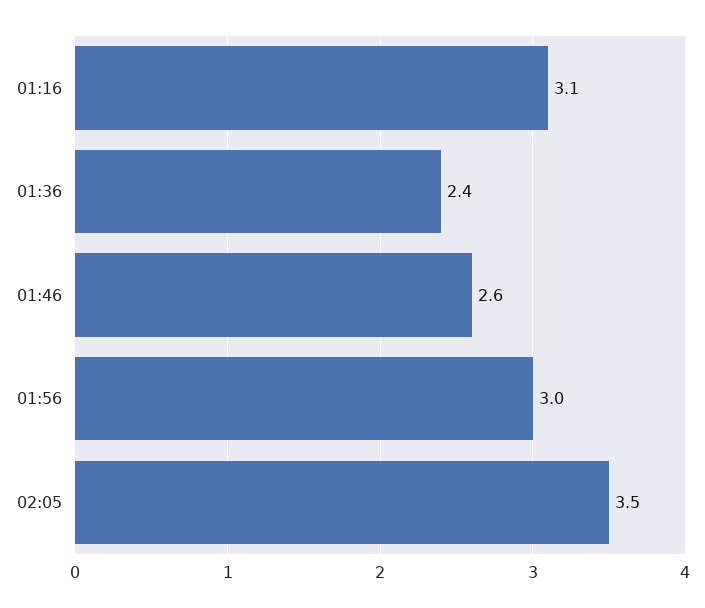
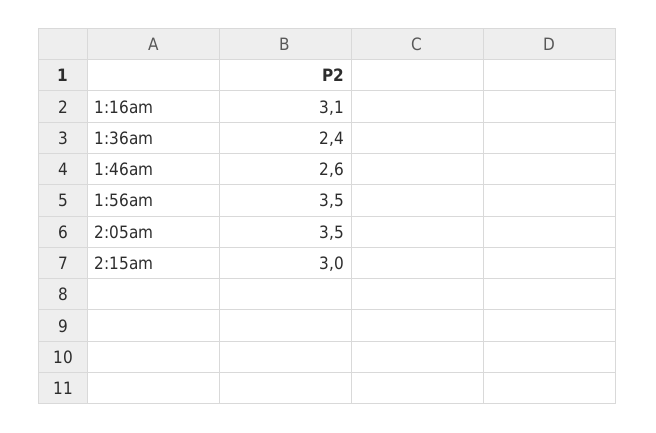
01:56: 3 -> 3.5
2:15am: none -> 3

